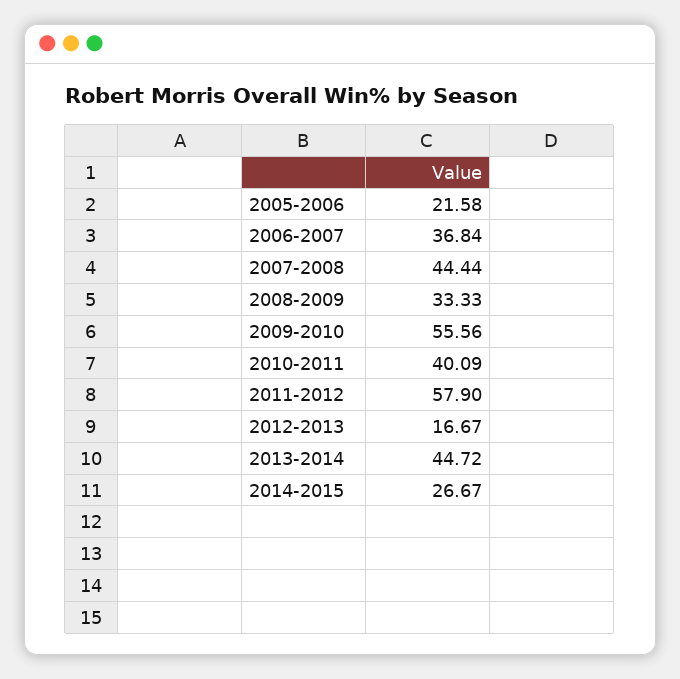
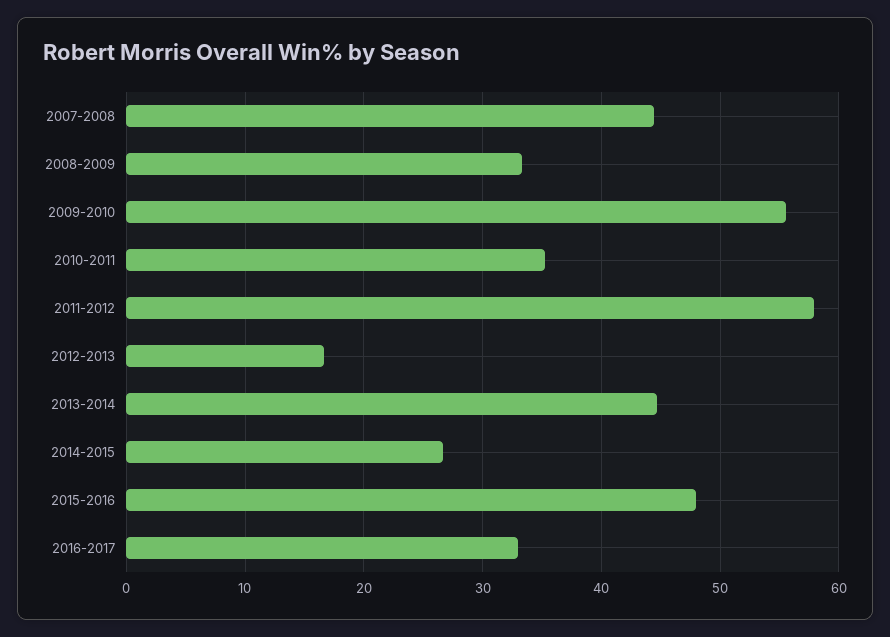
2005-2006: 21.58 -> none
2006-2007: 36.84 -> none
2010-2011: 40.09 -> 35
2015-2016: none -> 48
2016-2017: none -> 33

